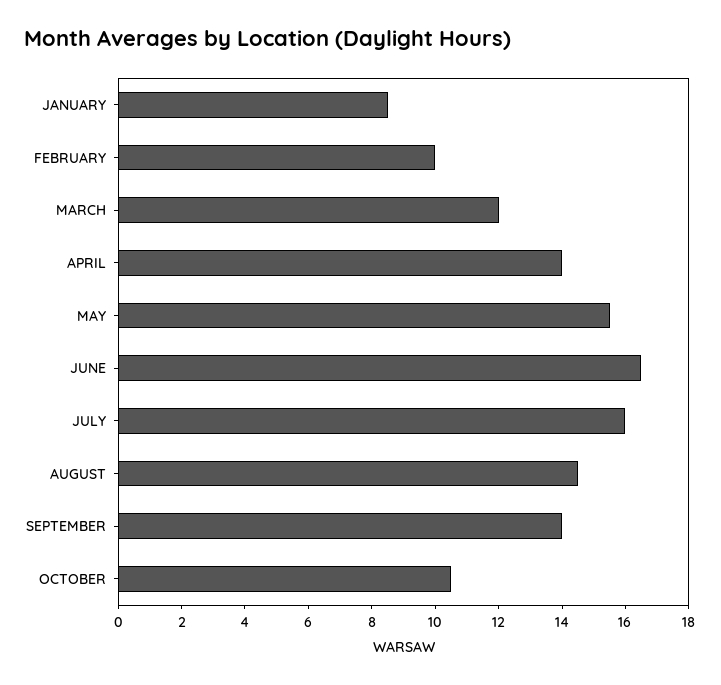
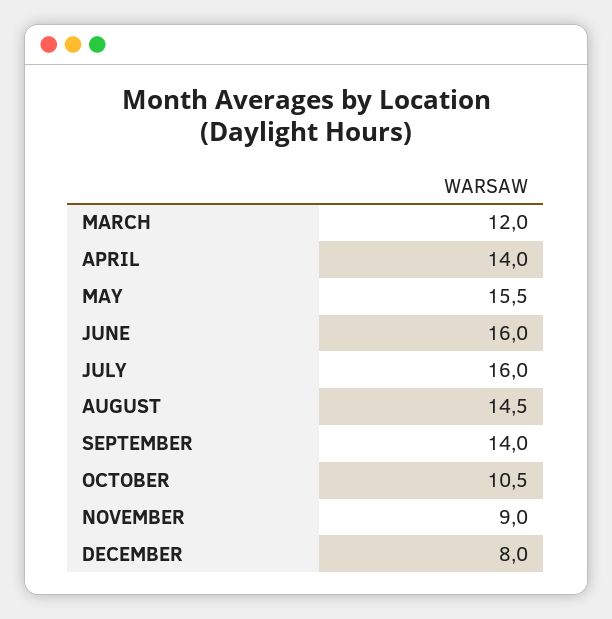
JANUARY: 8.5 -> none
FEBRUARY: 10 -> none
JUNE: 16.5 -> 16
NOVEMBER: none -> 9
DECEMBER: none -> 8

